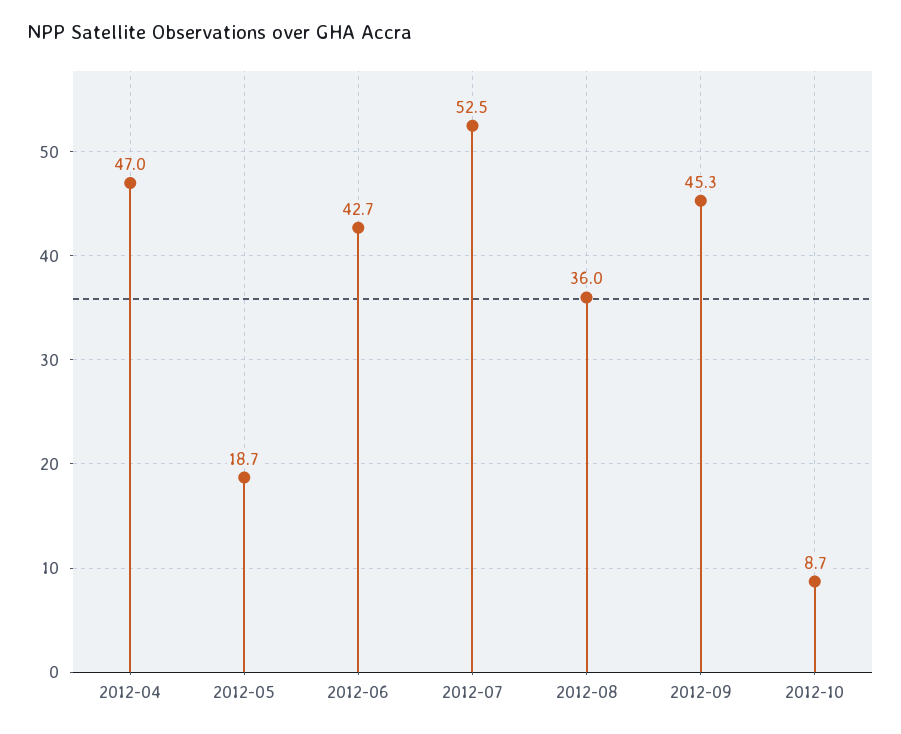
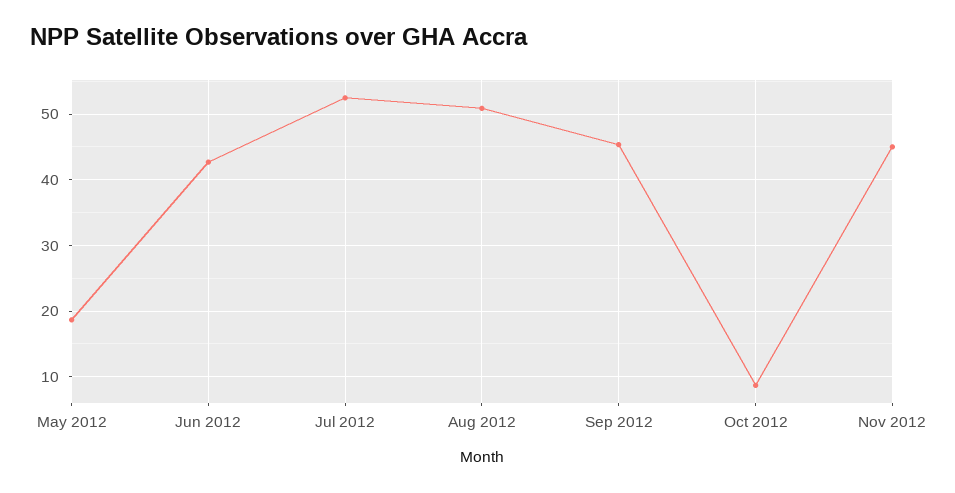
2012-04: 47 -> none
2012-08: 36 -> 51
Nov 2012: none -> 45

